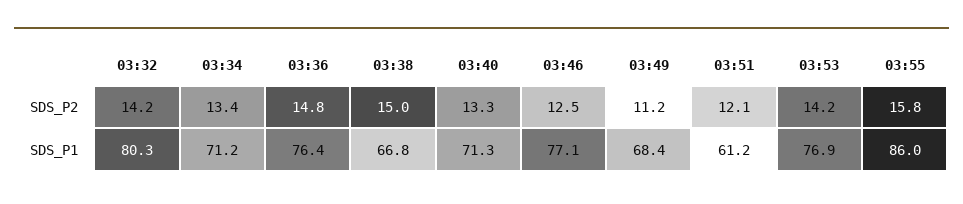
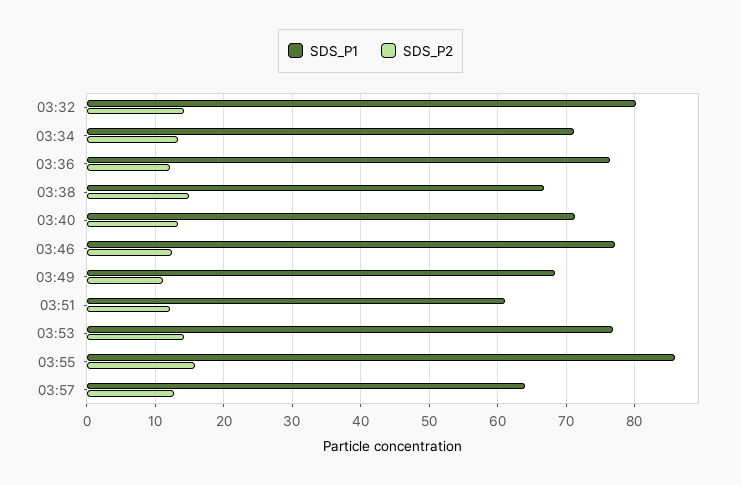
SDS_P2, 03:36: 14.8 -> 12
SDS_P1, 03:57: none -> 64
SDS_P2, 03:57: none -> 13

